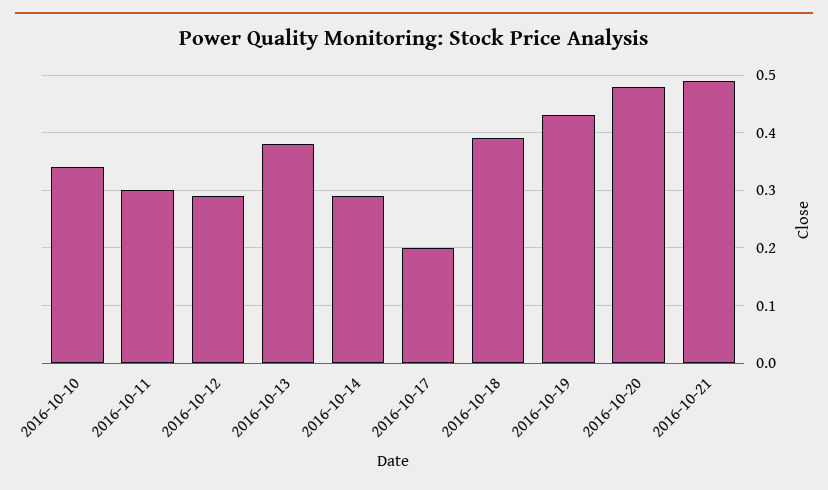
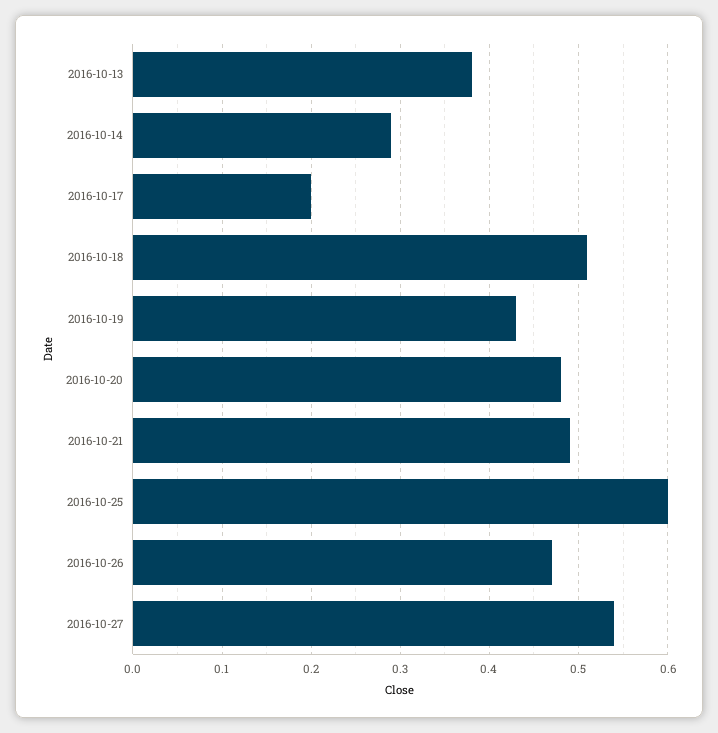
2016-10-10: 0.35 -> none
2016-10-11: 0.3 -> none
2016-10-12: 0.3 -> none
2016-10-18: 0.4 -> 0.51
2016-10-25: none -> 0.6
2016-10-26: none -> 0.47
2016-10-27: none -> 0.54

